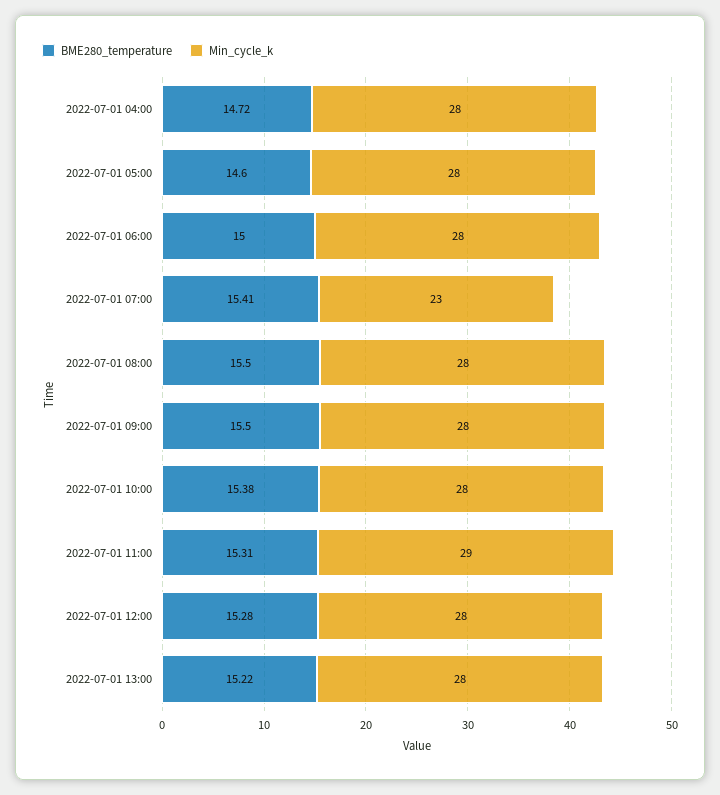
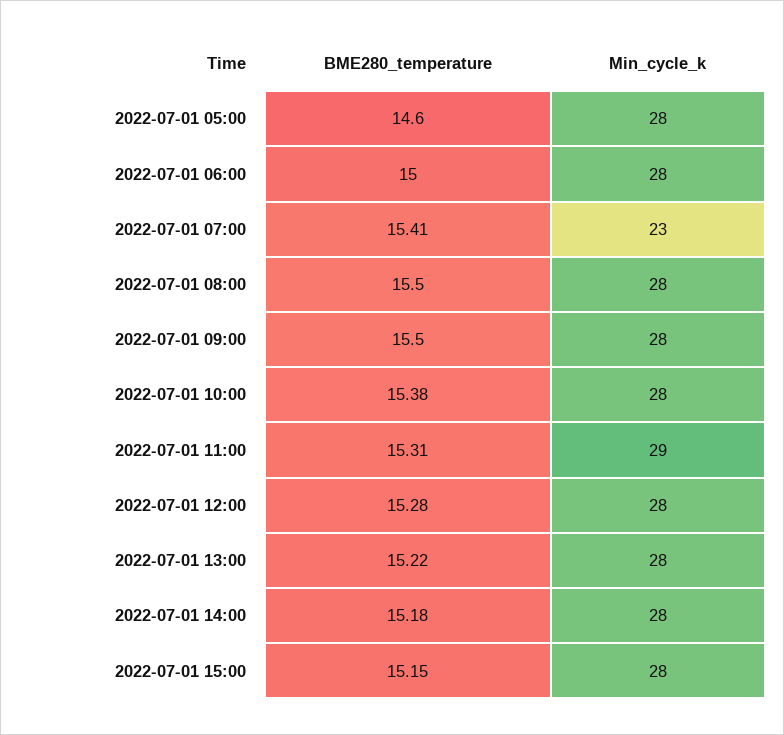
BME280_temperature, 2022-07-01 04:00: 14.72 -> none
Min_cycle_k, 2022-07-01 04:00: 28 -> none
BME280_temperature, 2022-07-01 14:00: none -> 15.18
Min_cycle_k, 2022-07-01 14:00: none -> 28
BME280_temperature, 2022-07-01 15:00: none -> 15.15
Min_cycle_k, 2022-07-01 15:00: none -> 28

